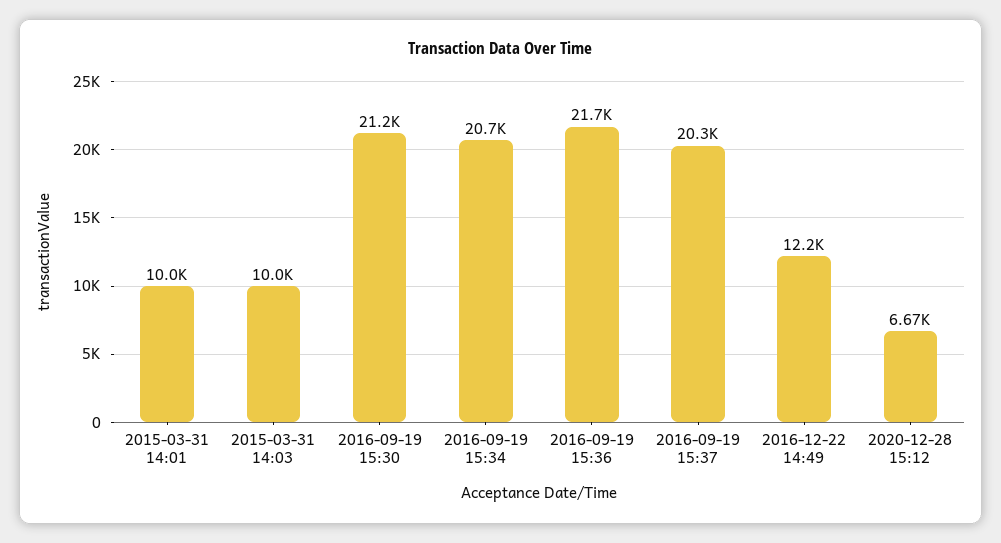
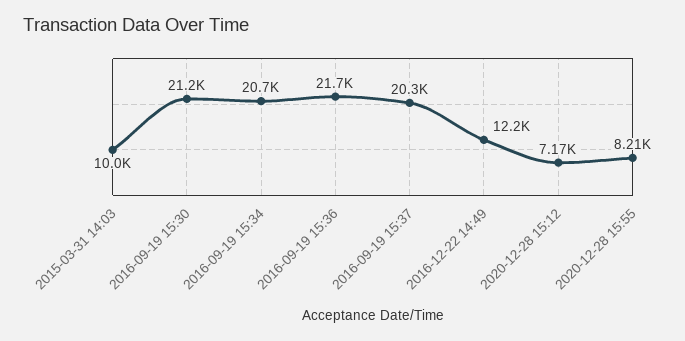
2015-03-31 14:01: 10000 -> none
2020-12-28 15:12: 6670 -> 7170
2020-12-28 15:55: none -> 8210

